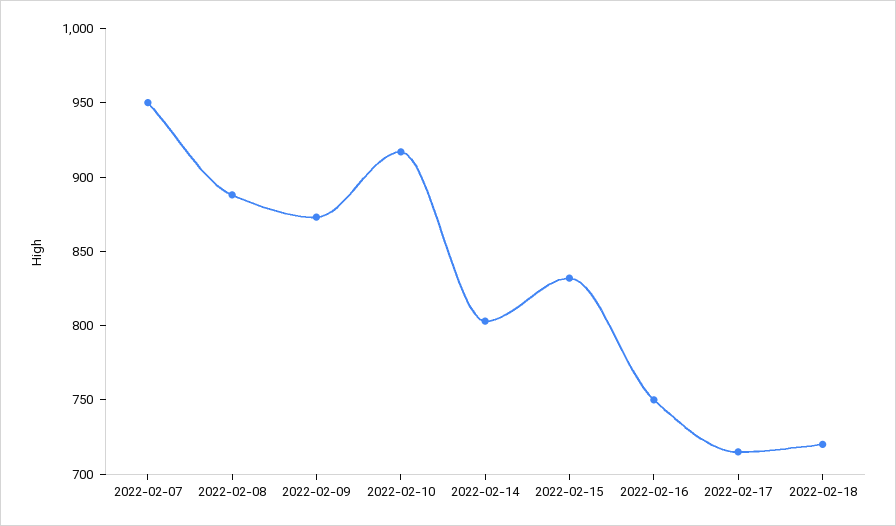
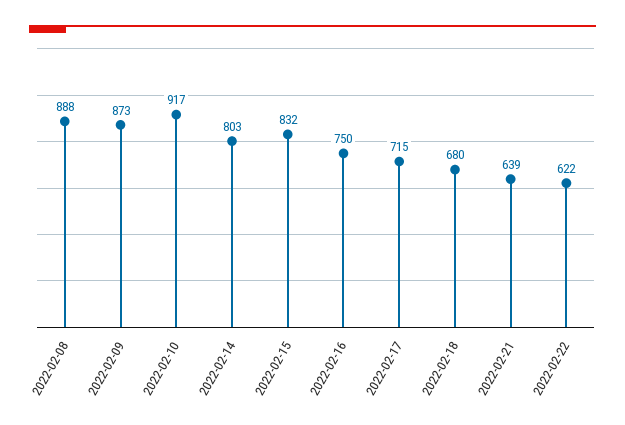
2022-02-07: 950 -> none
2022-02-18: 720 -> 680
2022-02-21: none -> 639
2022-02-22: none -> 622

